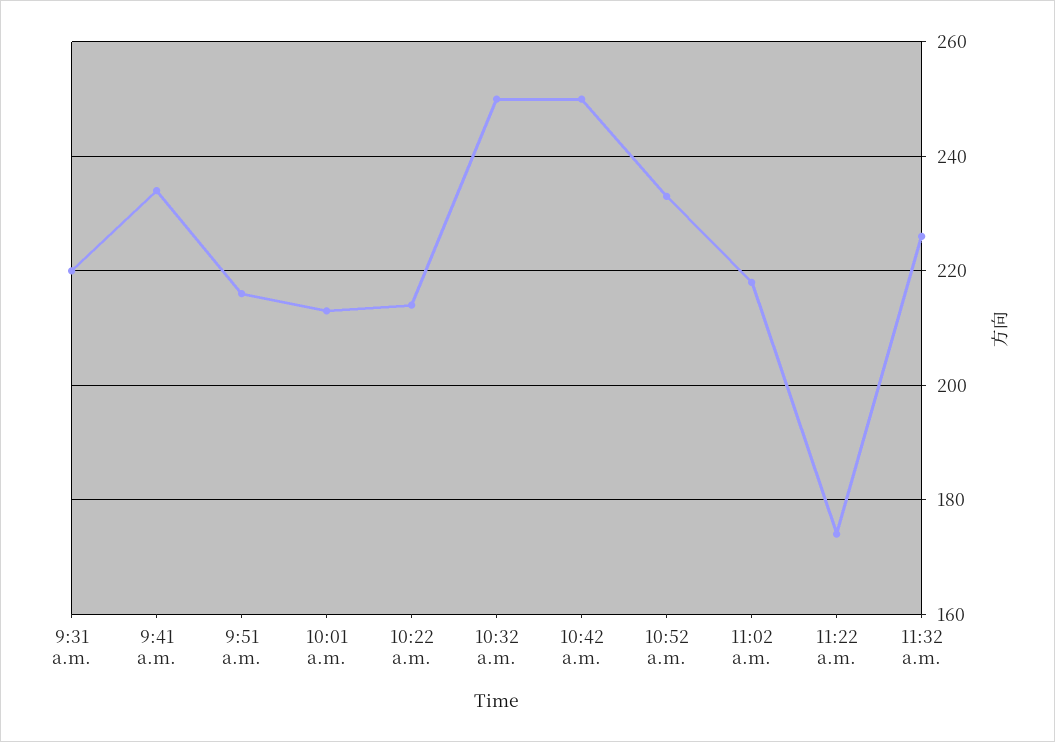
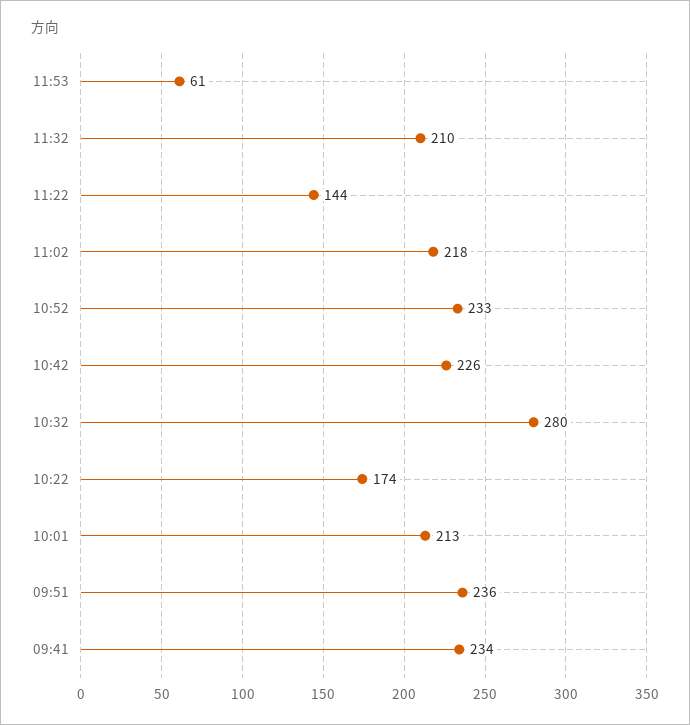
9:31 a.m.: 220 -> none
9:51 a.m.: 215 -> 236
10:22 a.m.: 215 -> 174
10:32 a.m.: 250 -> 280
10:42 a.m.: 250 -> 226
11:22 a.m.: 175 -> 144
11:32 a.m.: 225 -> 210
11:53: none -> 61

